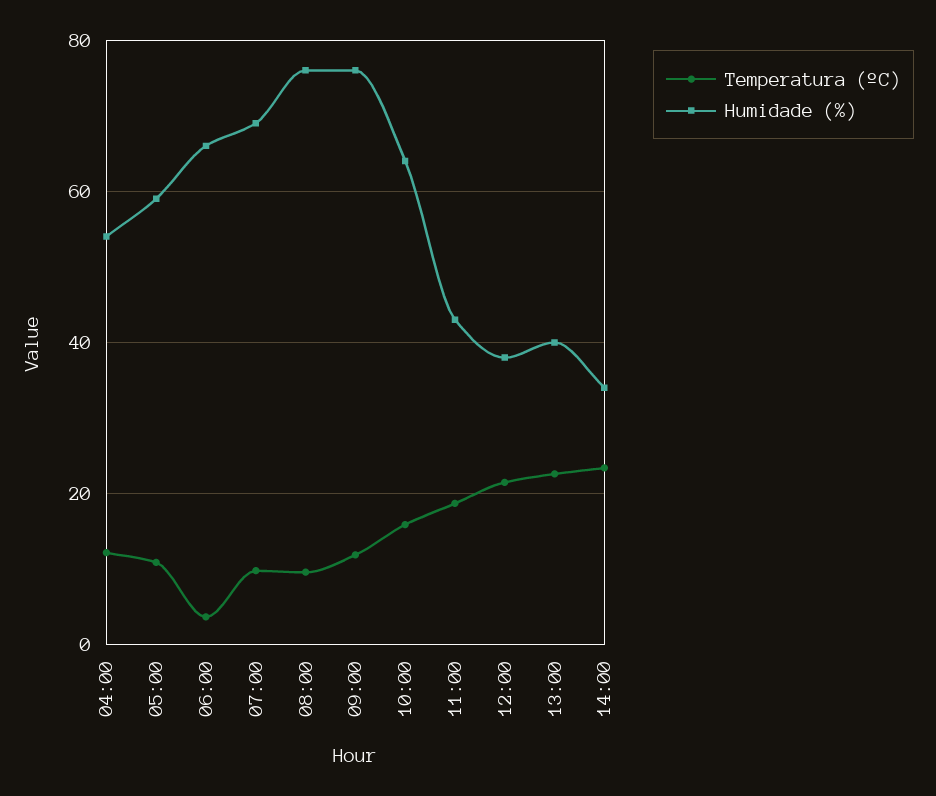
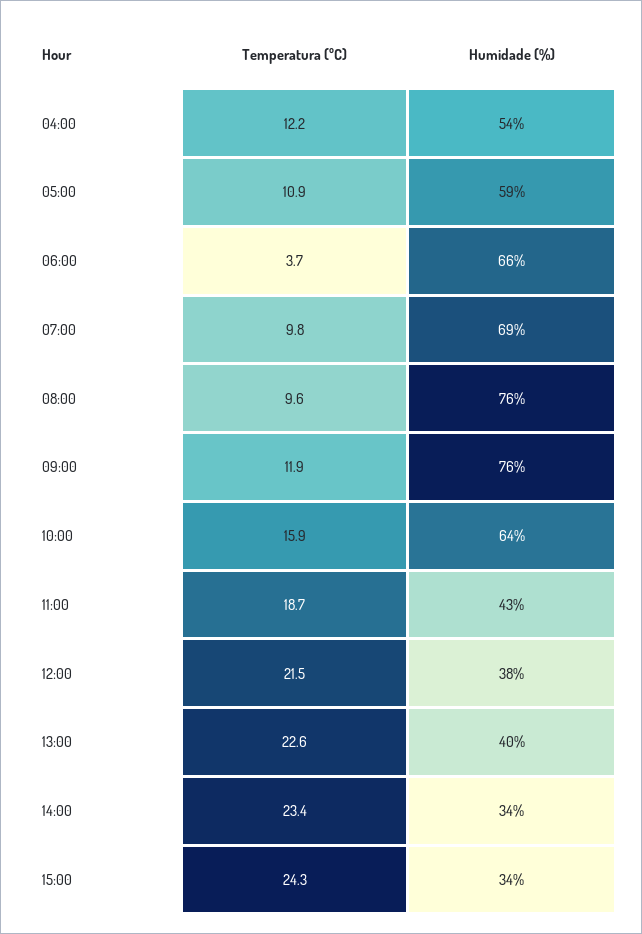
Temperatura (ºC), 15:00: none -> 24.3
Humidade (%), 15:00: none -> 34

